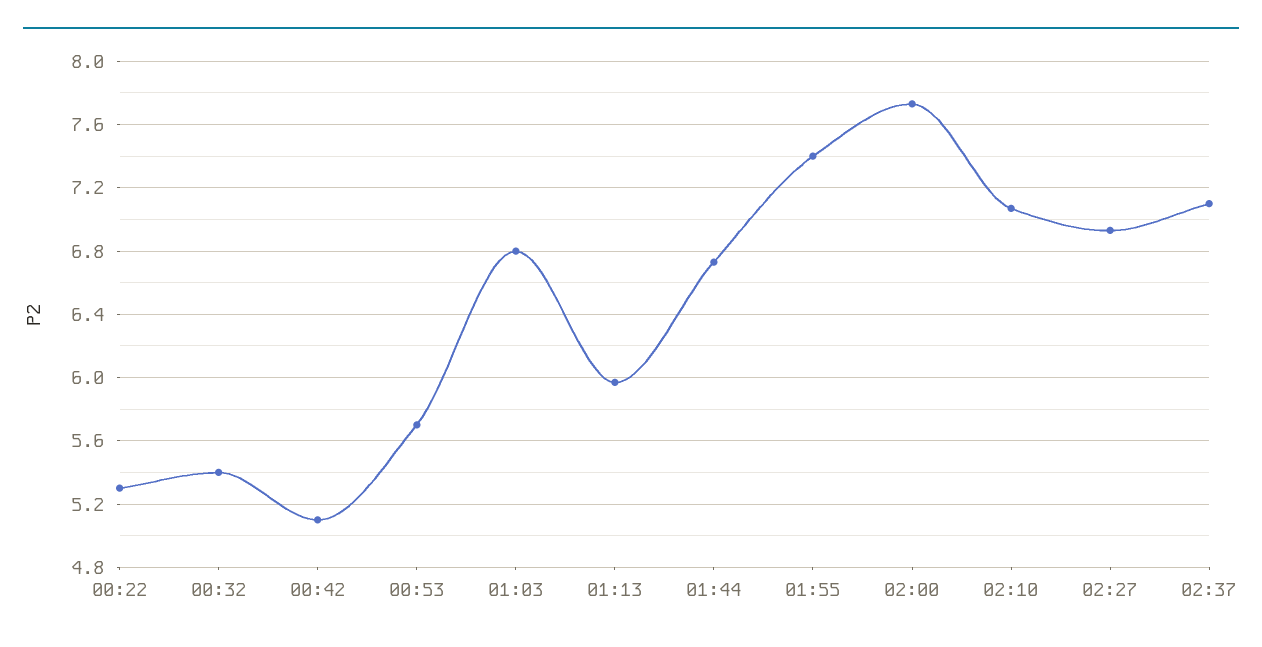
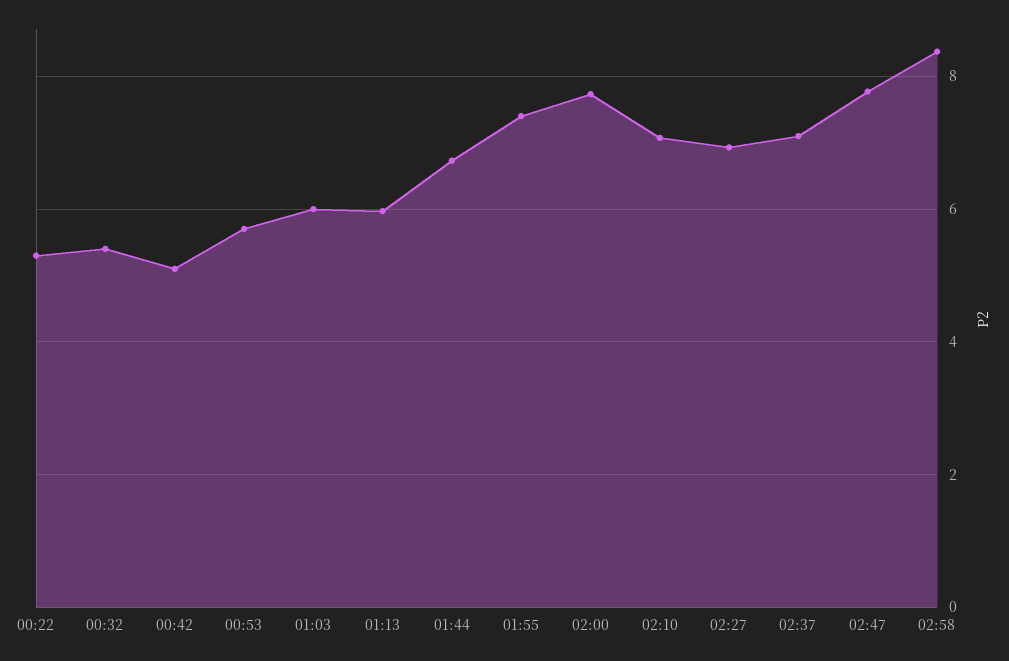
01:03: 6.8 -> 6
02:47: none -> 7.8
02:58: none -> 8.4

